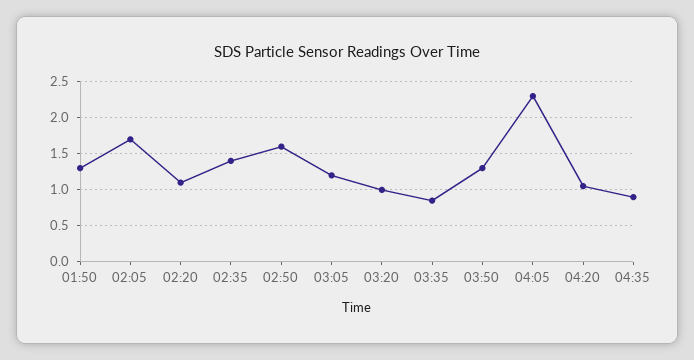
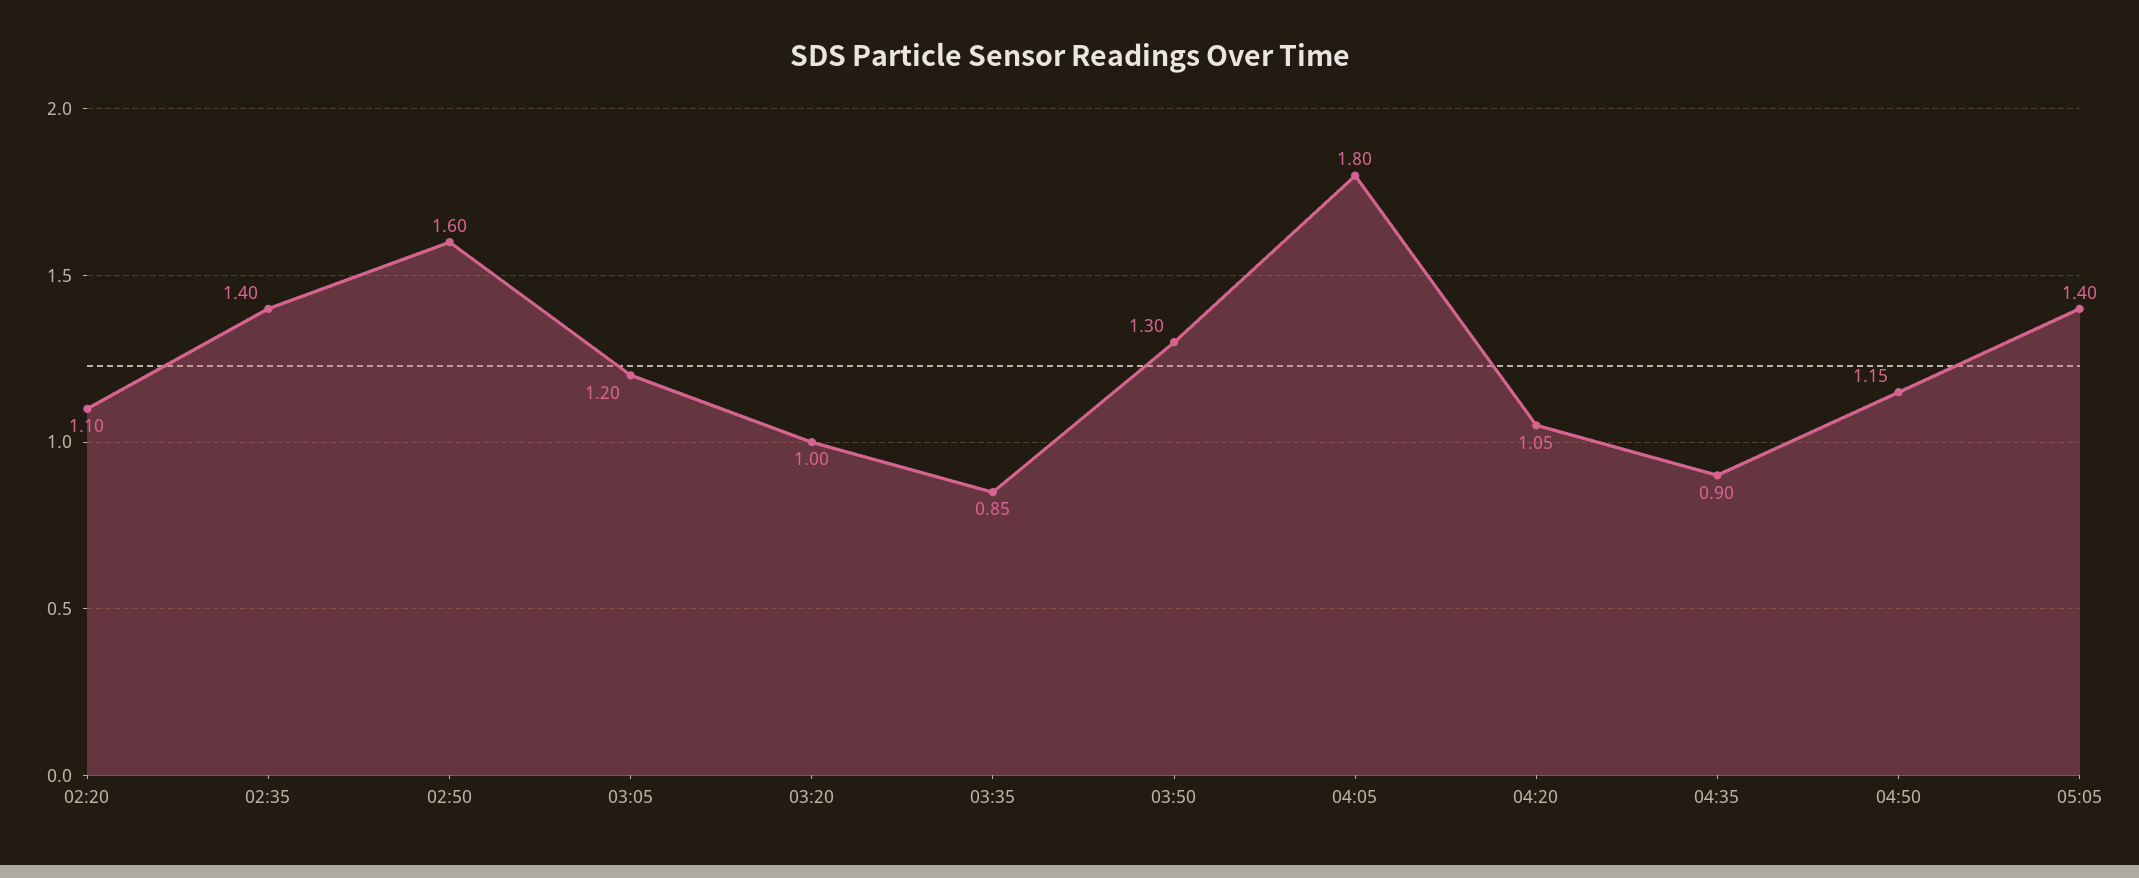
01:50: 1.3 -> none
02:05: 1.7 -> none
04:05: 2.3 -> 1.8
04:50: none -> 1.15
05:05: none -> 1.4

